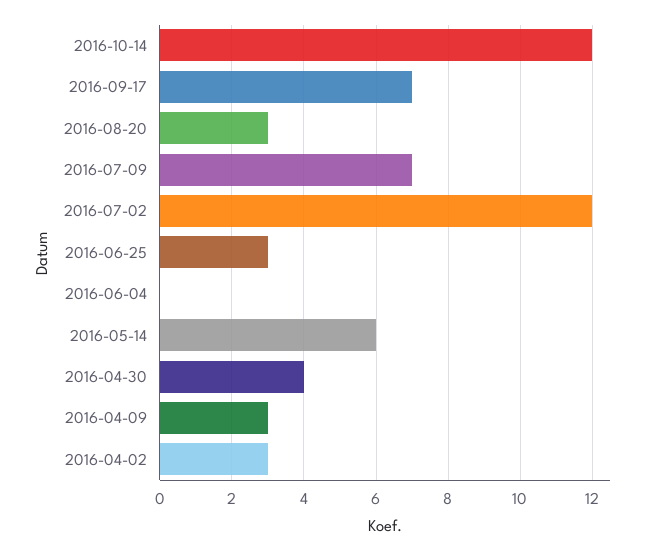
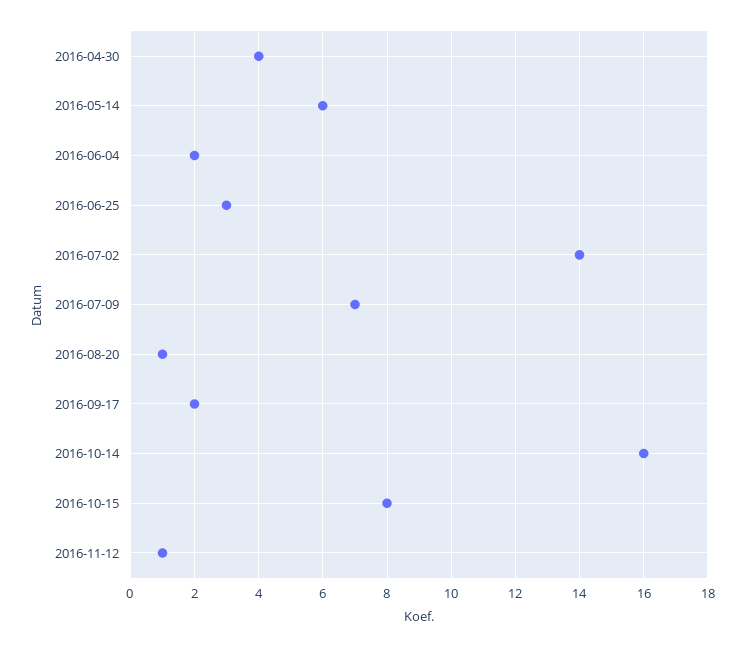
2016-10-14: 12 -> 16
2016-09-17: 7 -> 2
2016-08-20: 3 -> 1
2016-07-02: 12 -> 14
2016-06-04: 0 -> 2
2016-04-09: 3 -> none
2016-04-02: 3 -> none
2016-10-15: none -> 8
2016-11-12: none -> 1

